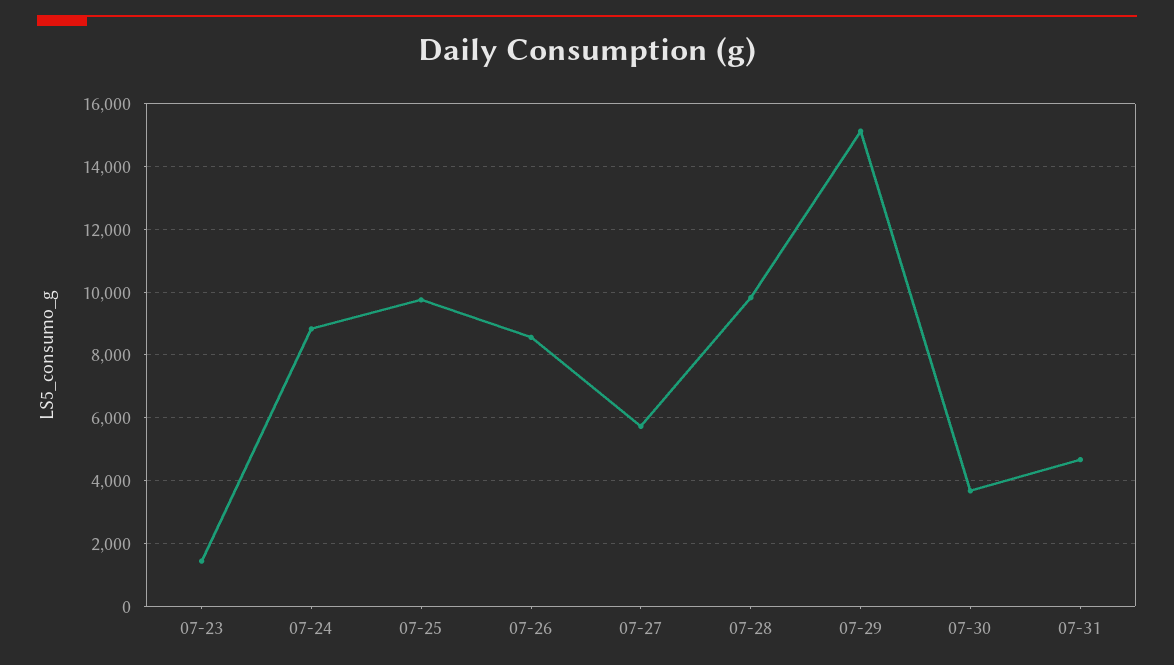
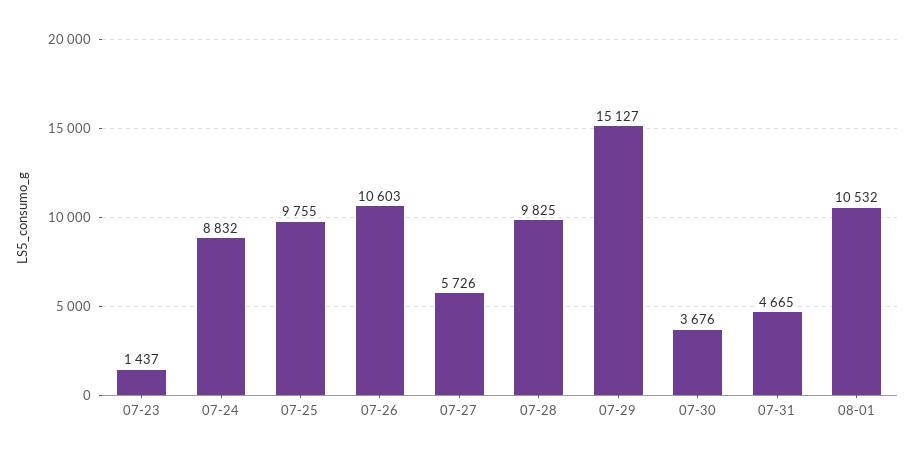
07-26: 8600 -> 10603
08-01: none -> 10532

